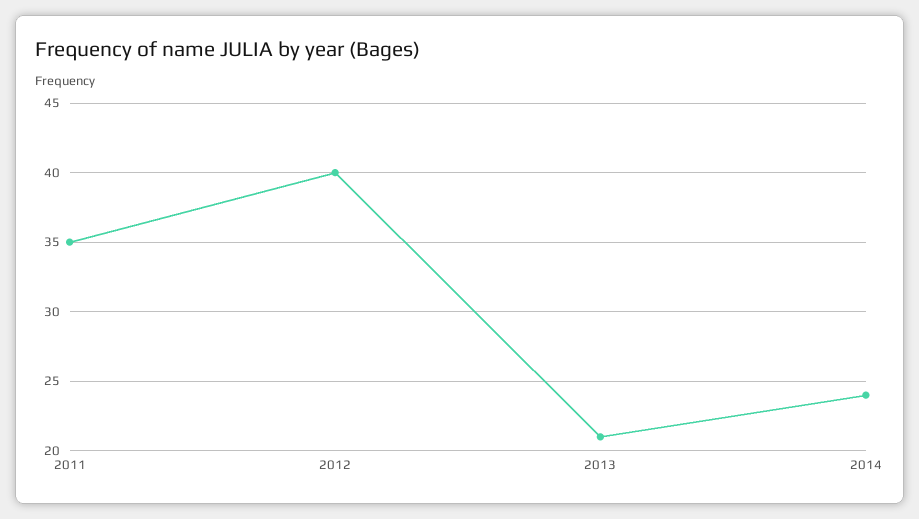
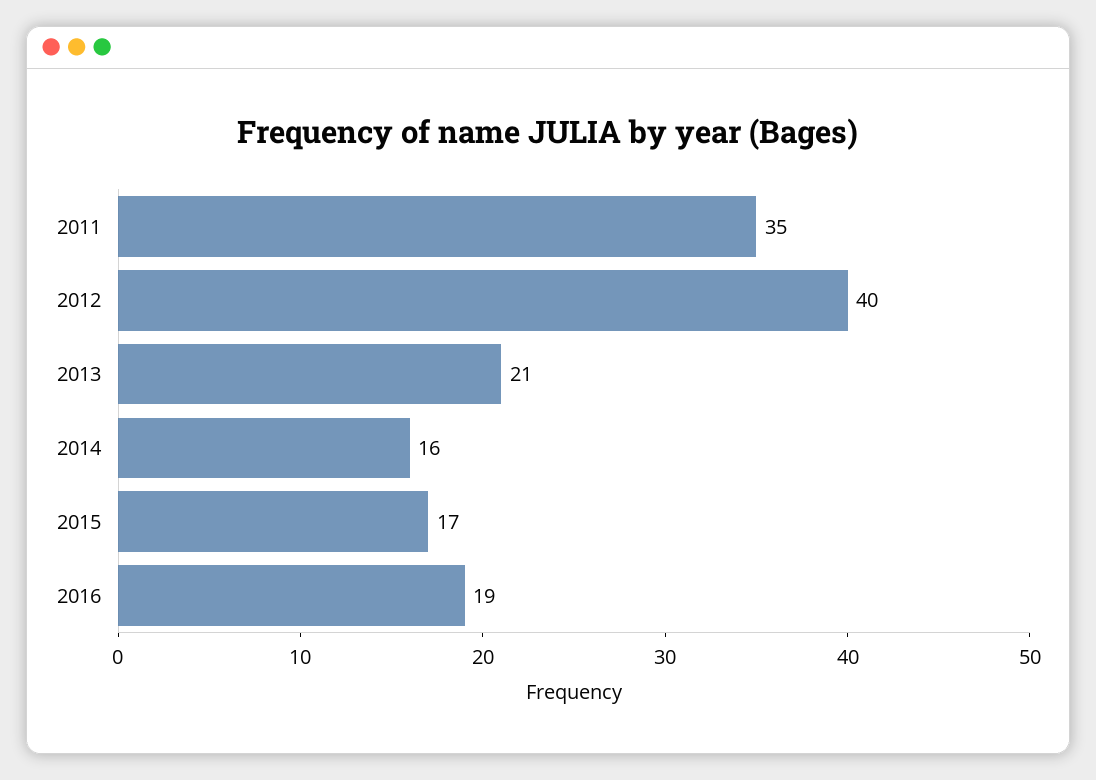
2014: 24 -> 16
2015: none -> 17
2016: none -> 19

